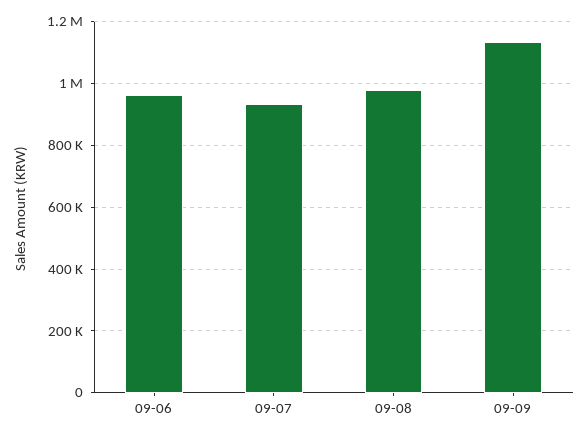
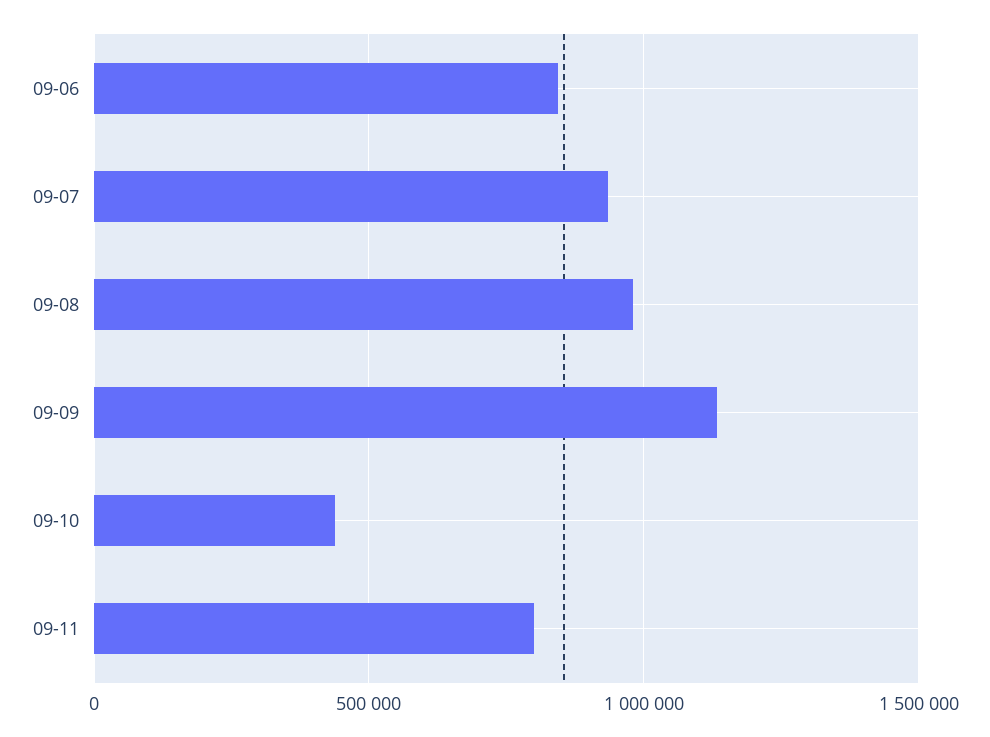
09-06: 960000 -> 850000
09-10: none -> 450000
09-11: none -> 800000

